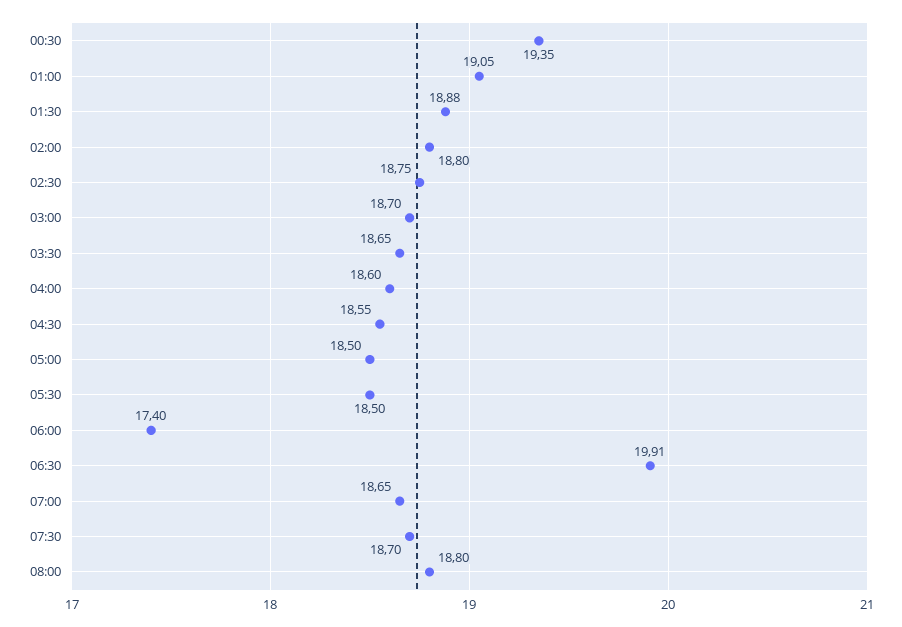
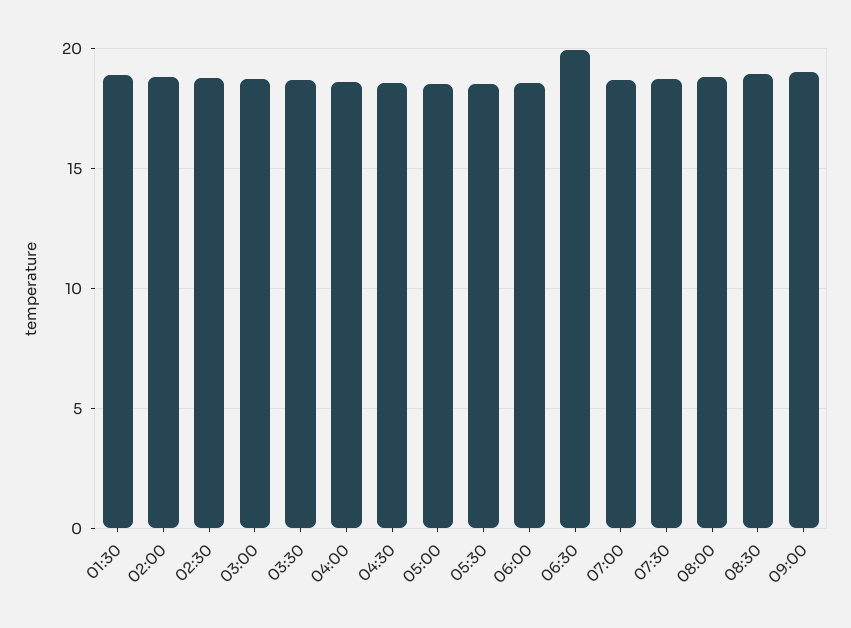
00:30: 19.35 -> none
01:00: 19.05 -> none
06:00: 17.4 -> 18.5
08:30: none -> 19
09:00: none -> 19

